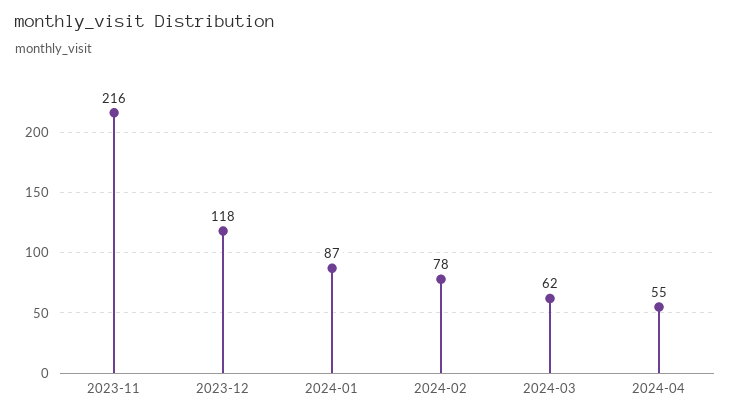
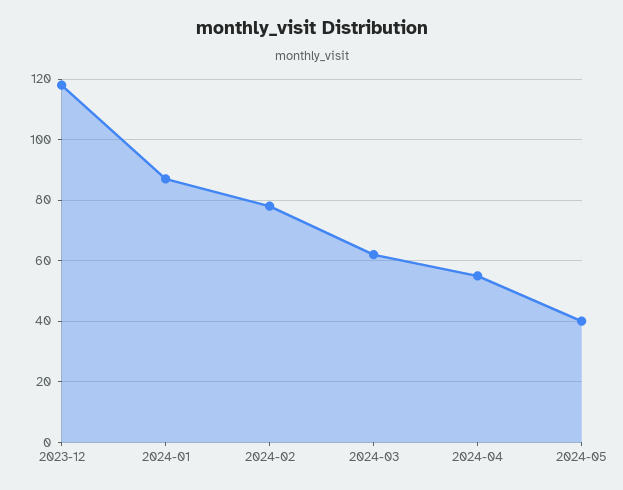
2023-11: 216 -> none
2024-05: none -> 40

